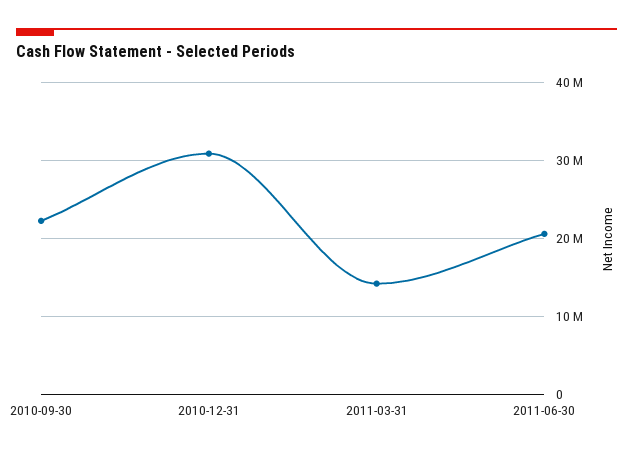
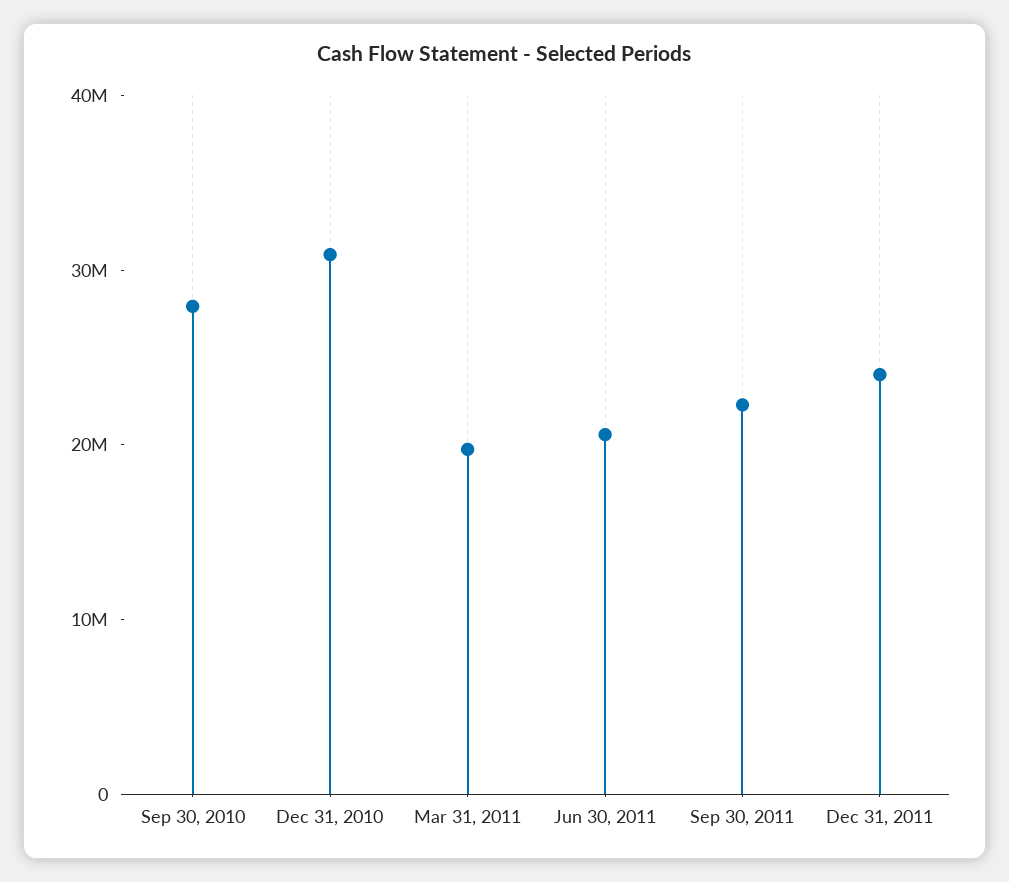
2010-09-30: 22000000 -> 28000000
2011-03-31: 14000000 -> 20000000
Sep 30, 2011: none -> 22000000
Dec 31, 2011: none -> 24000000

